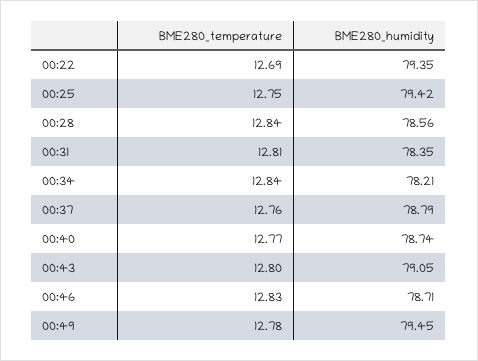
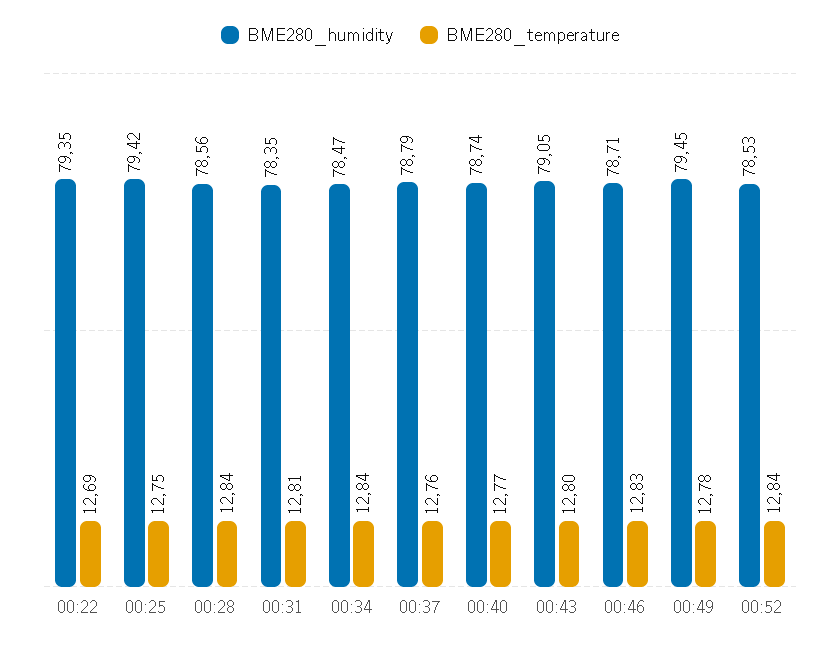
BME280_humidity, 00:34: 78.21 -> 78.47
BME280_humidity, 00:52: none -> 78.53
BME280_temperature, 00:52: none -> 12.84

